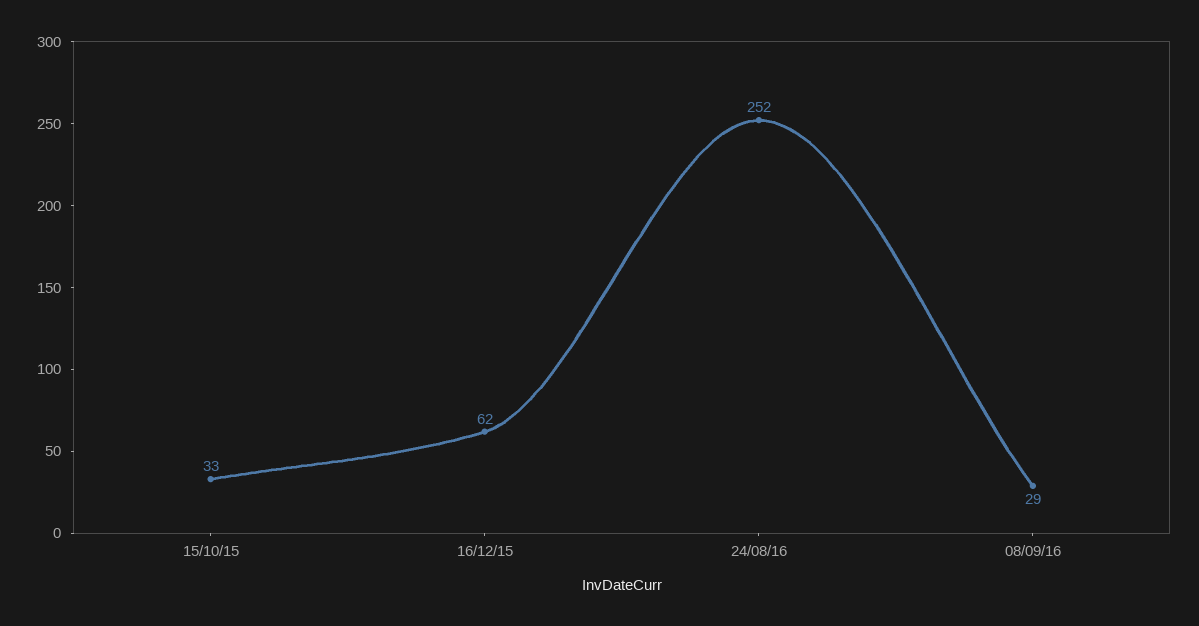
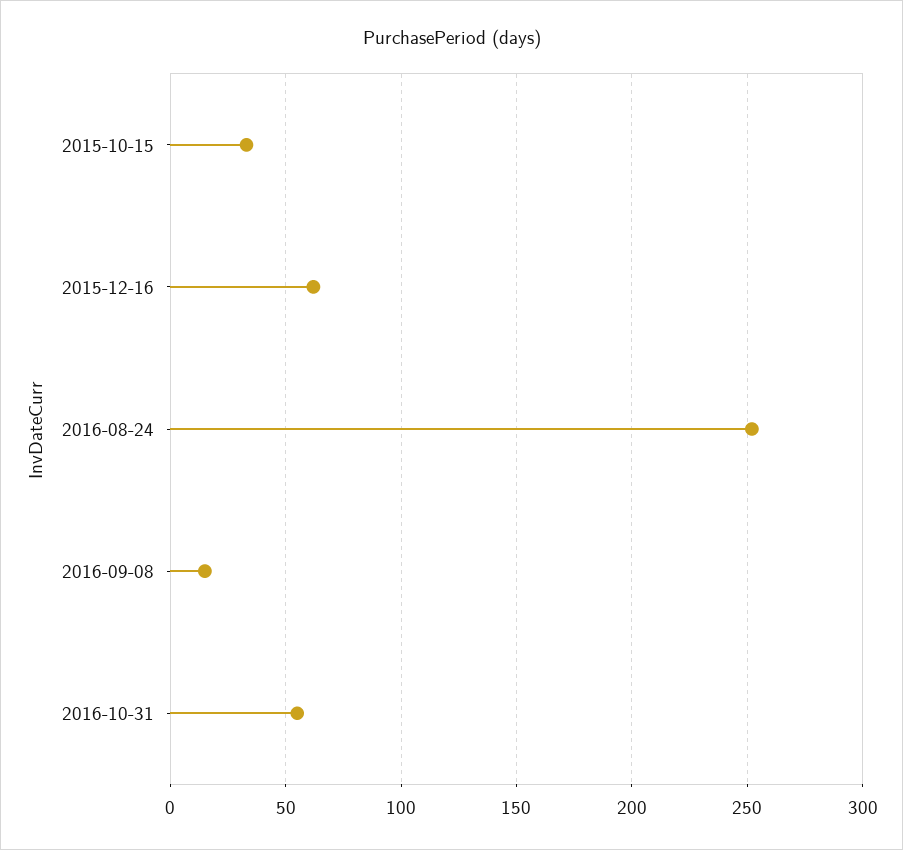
08/09/16: 29 -> 15
2016-10-31: none -> 55

